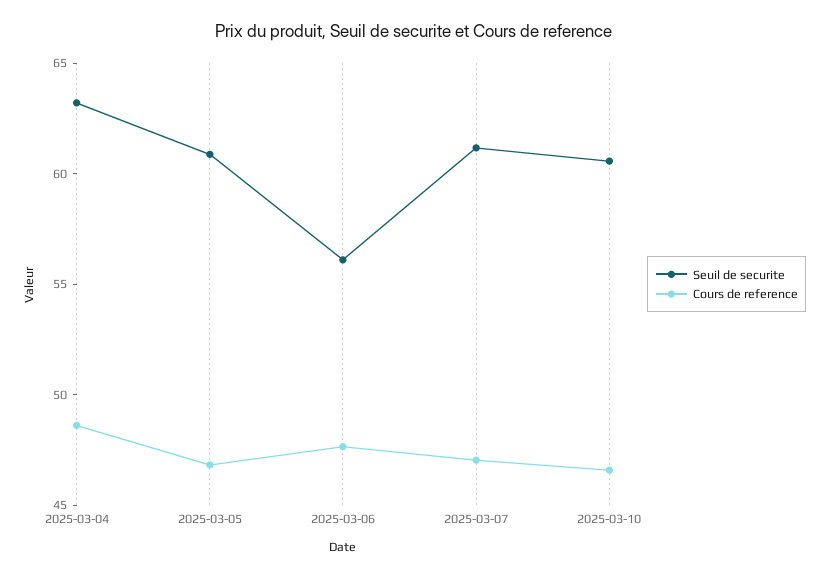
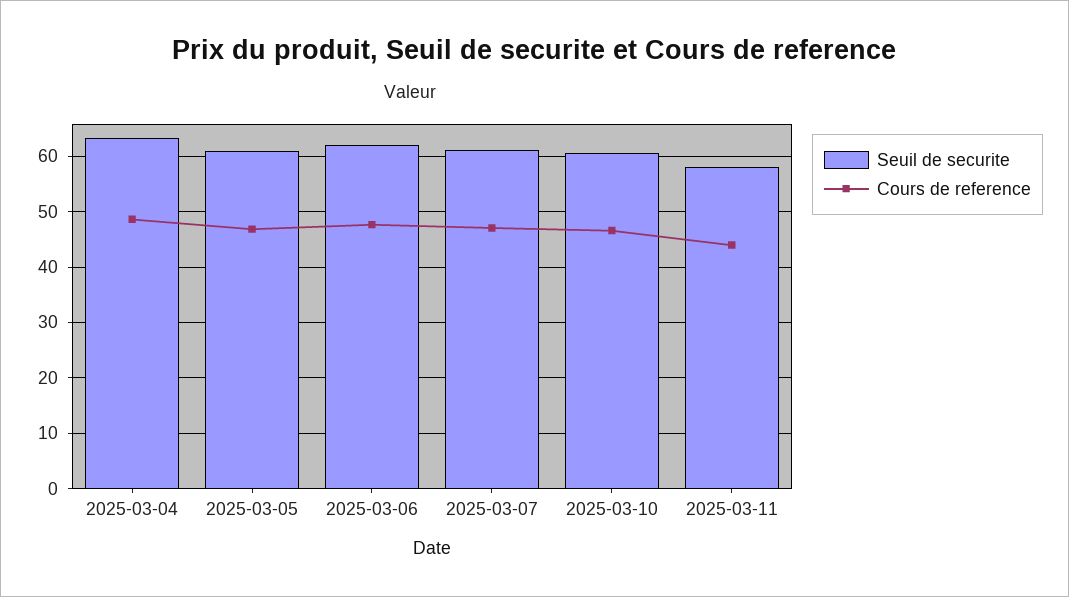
Seuil de securite, 2025-03-06: 56 -> 62
Seuil de securite, 2025-03-11: none -> 58
Cours de reference, 2025-03-11: none -> 44

